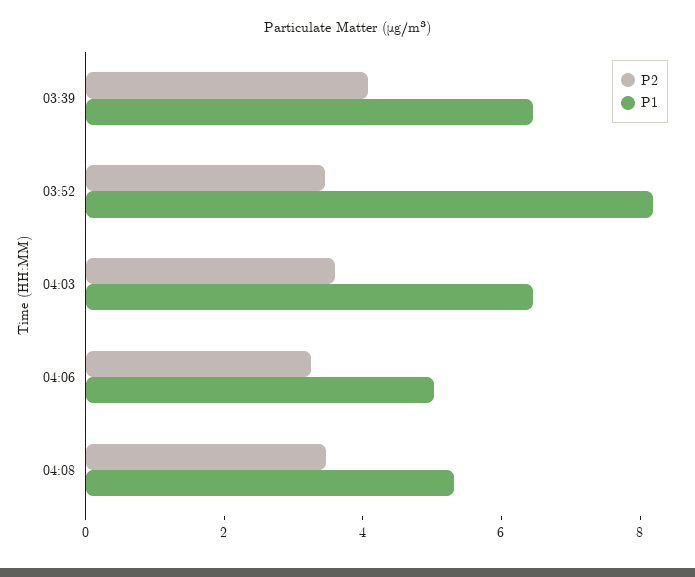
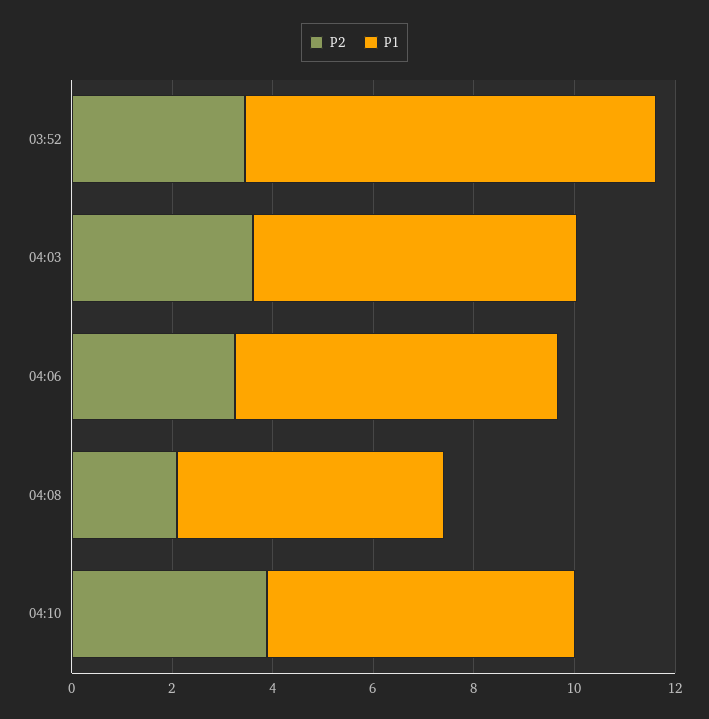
P2, 03:39: 4 -> none
P1, 03:39: 6.5 -> none
P1, 04:06: 5 -> 6.5
P2, 04:08: 3.5 -> 2
P2, 04:10: none -> 4
P1, 04:10: none -> 6

